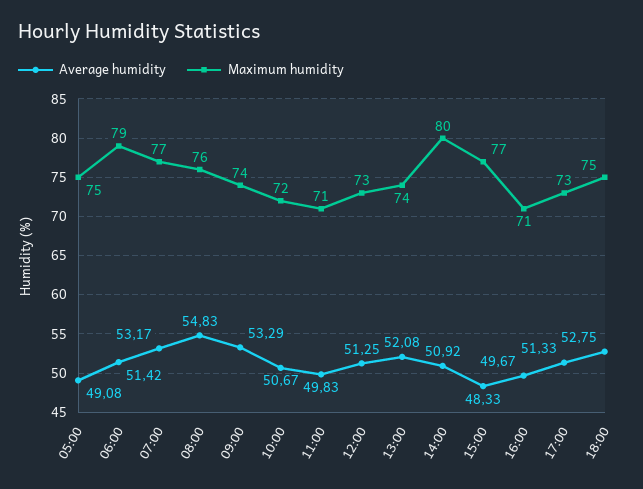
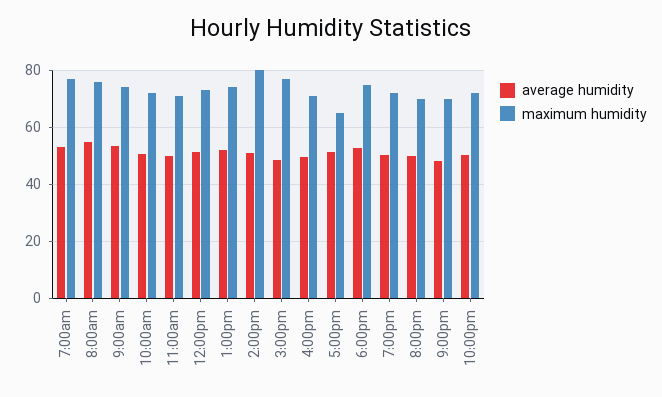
Average humidity, 05:00: 49.08 -> none
Maximum humidity, 05:00: 75 -> none
Average humidity, 06:00: 51.42 -> none
Maximum humidity, 06:00: 79 -> none
Maximum humidity, 17:00: 73 -> 65
Average humidity, 7:00pm: none -> 50
Maximum humidity, 7:00pm: none -> 72.5
Average humidity, 8:00pm: none -> 50
Maximum humidity, 8:00pm: none -> 70
Average humidity, 9:00pm: none -> 47.5
Maximum humidity, 9:00pm: none -> 70
Average humidity, 10:00pm: none -> 50
Maximum humidity, 10:00pm: none -> 72.5

